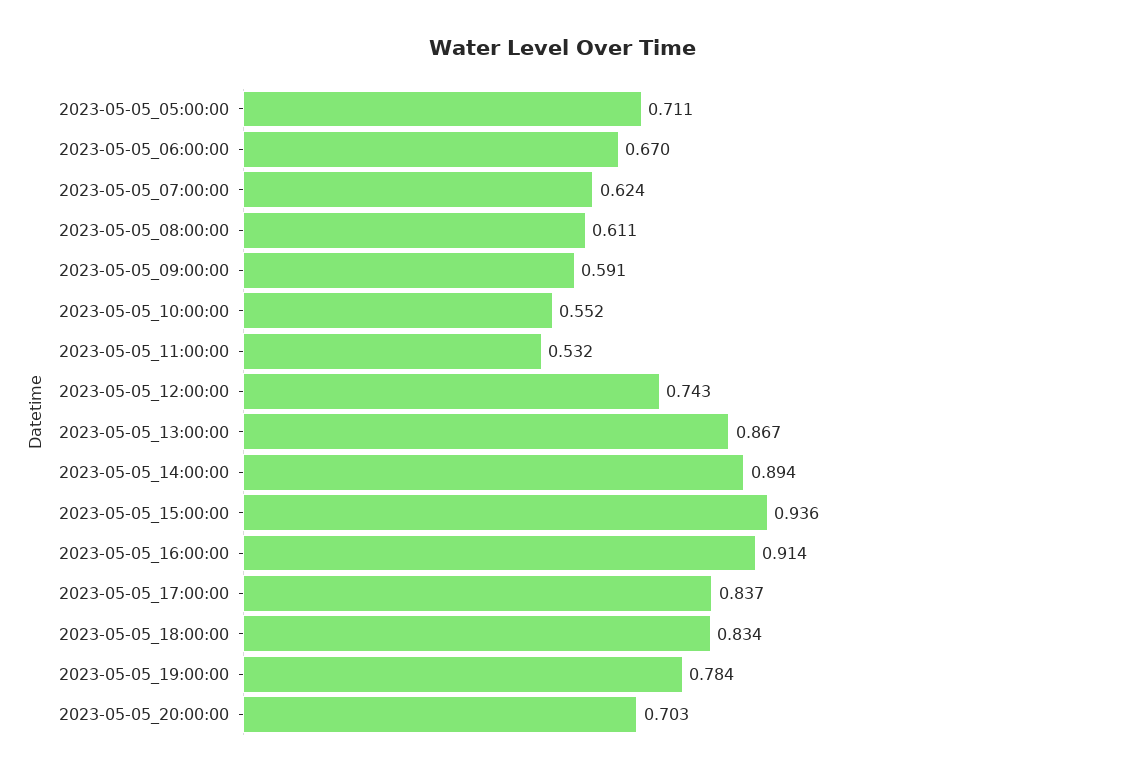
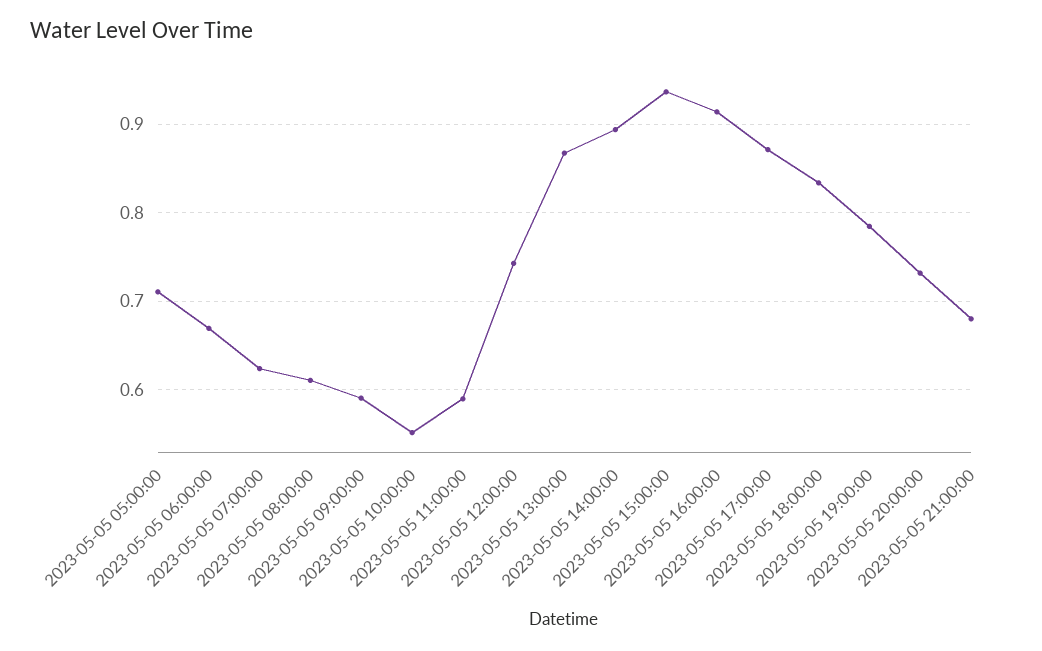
2023-05-05_11:00:00: 0.532 -> 0.59
2023-05-05_17:00:00: 0.837 -> 0.87
2023-05-05_20:00:00: 0.703 -> 0.73
2023-05-05 21:00:00: none -> 0.68

